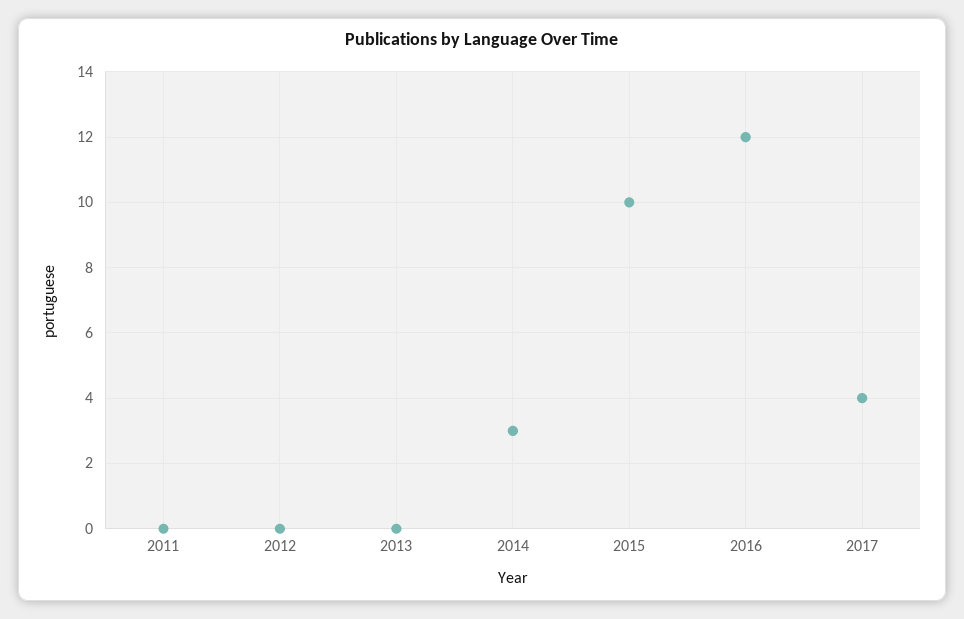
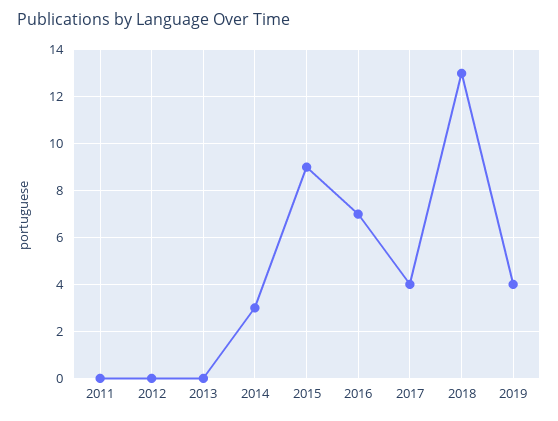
2015: 10 -> 9
2016: 12 -> 7
2018: none -> 13
2019: none -> 4

